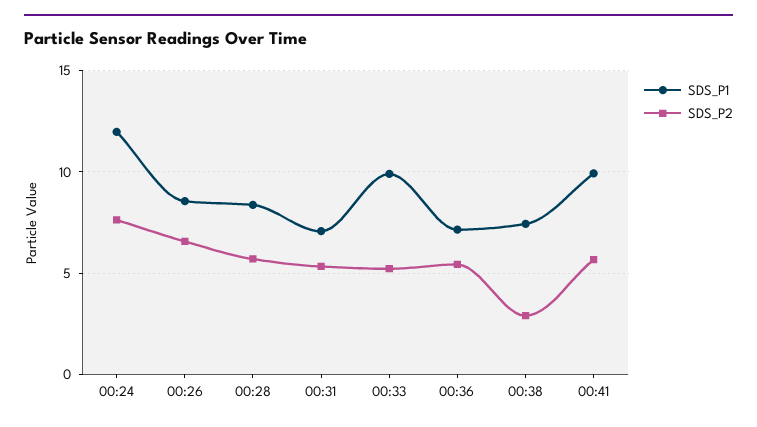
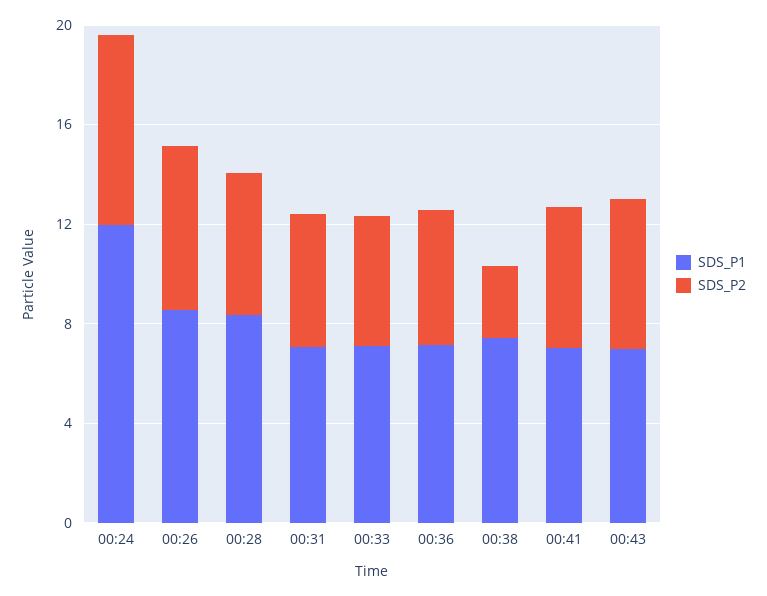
SDS_P1, 00:33: 10 -> 7
SDS_P1, 00:41: 10 -> 7
SDS_P1, 00:43: none -> 7
SDS_P2, 00:43: none -> 6

